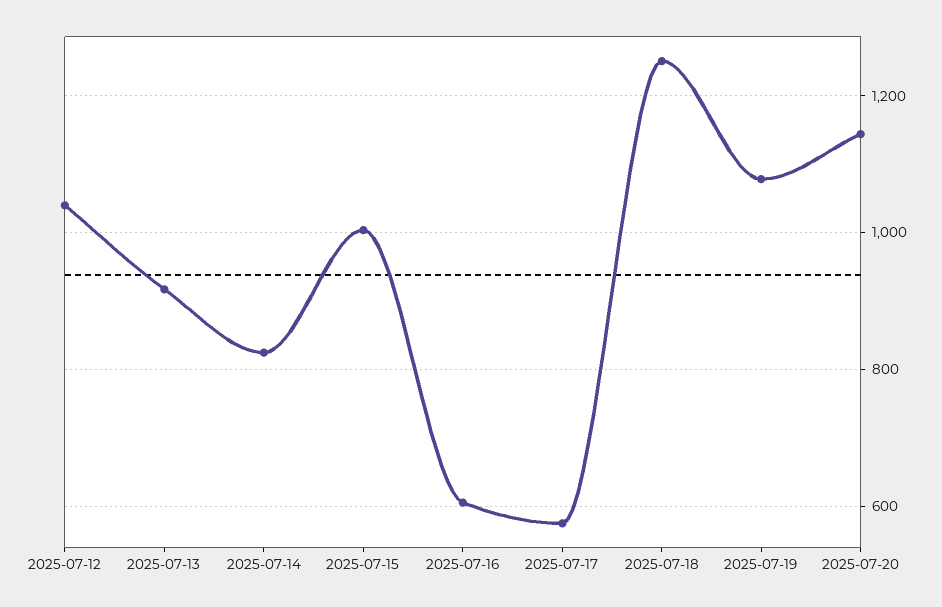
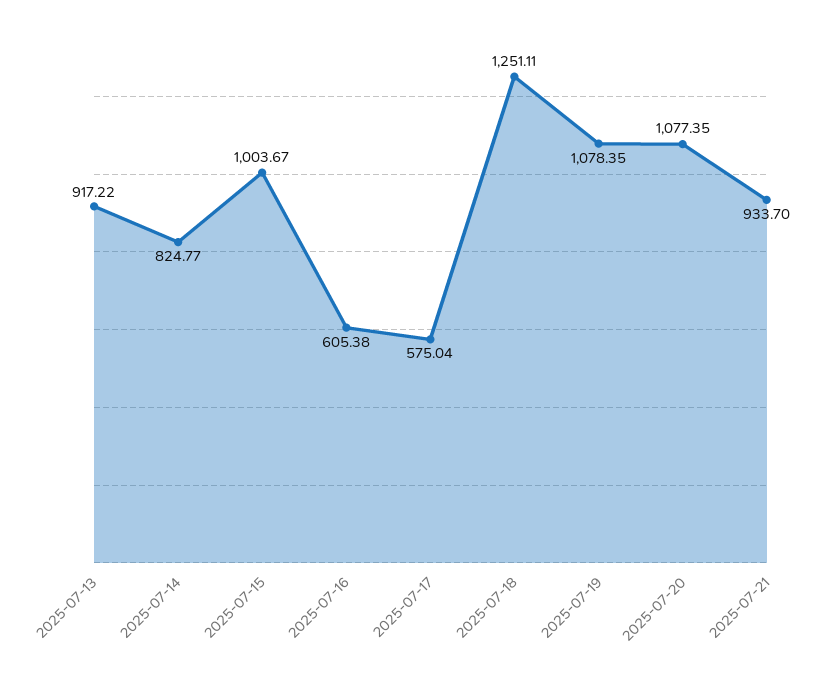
2025-07-12: 1040 -> none
2025-07-20: 1140 -> 1077.35
2025-07-21: none -> 933.7

